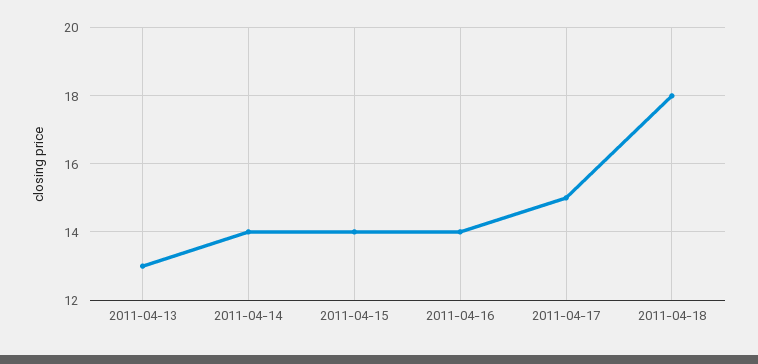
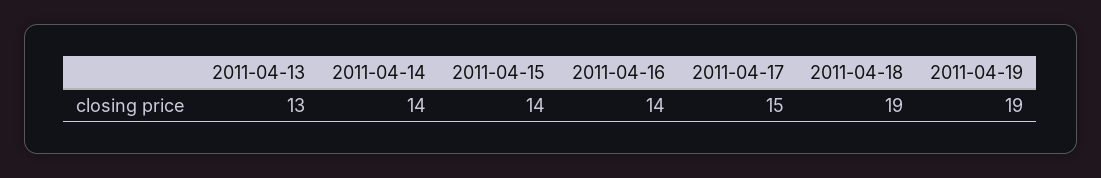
2011-04-18: 18 -> 19
2011-04-19: none -> 19

